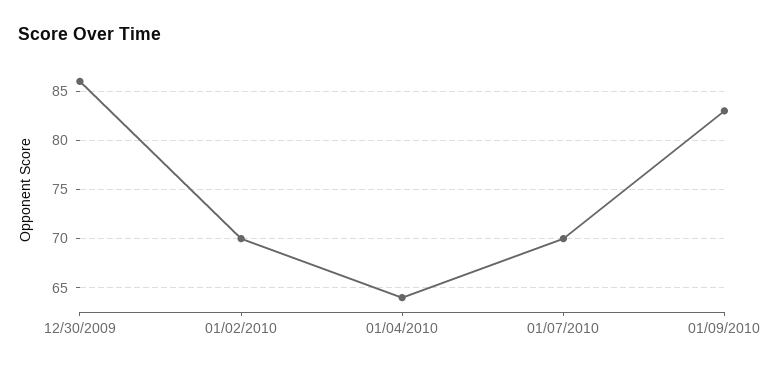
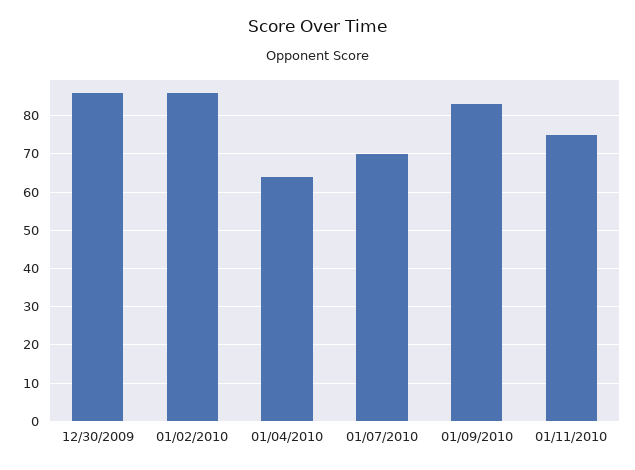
01/02/2010: 70 -> 85
01/11/2010: none -> 75

